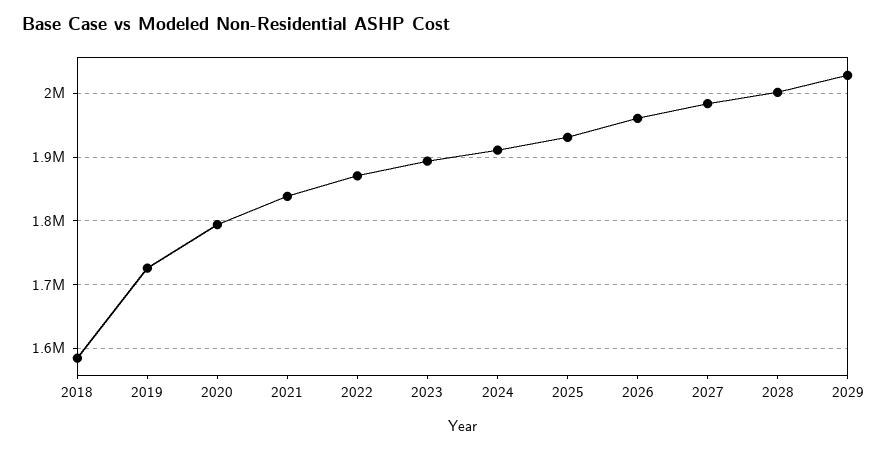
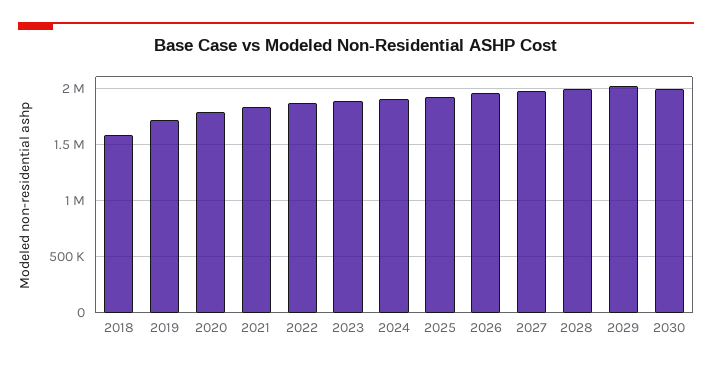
2030: none -> 2000000

